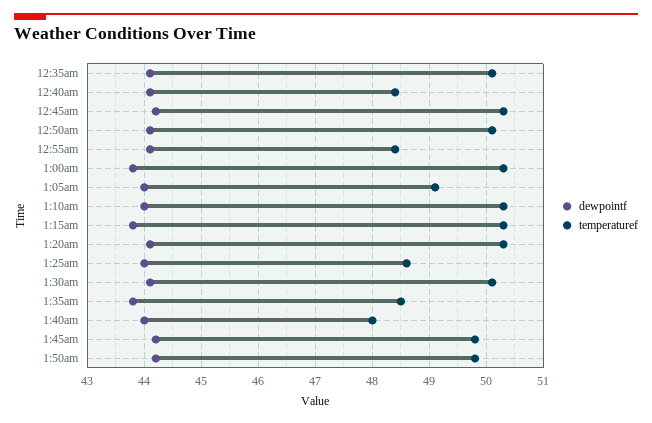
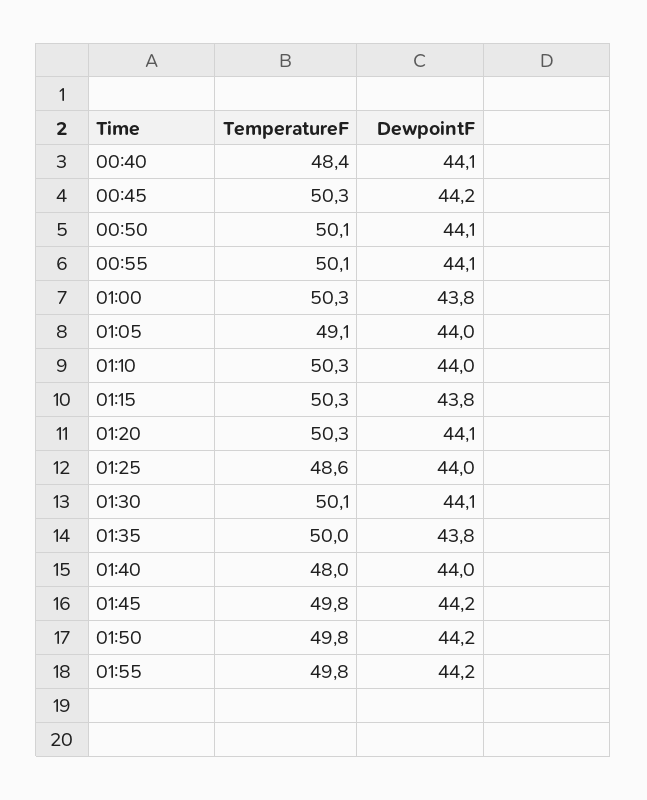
dewpointf, 12:35am: 44 -> none
temperaturef, 12:35am: 50 -> none
temperaturef, 12:55am: 48.5 -> 50.1
temperaturef, 1:35am: 48.5 -> 50
temperaturef, 01:55: none -> 49.8
dewpointf, 01:55: none -> 44.2

